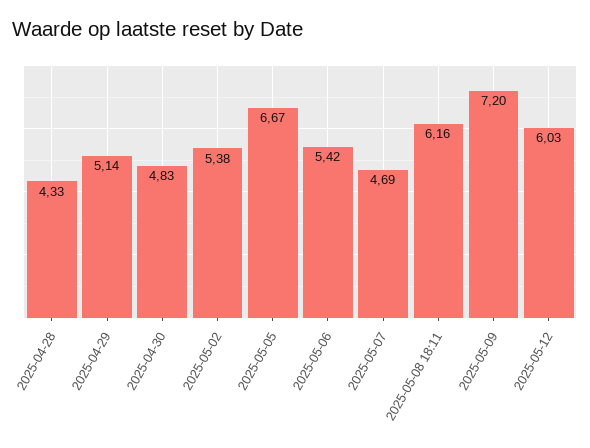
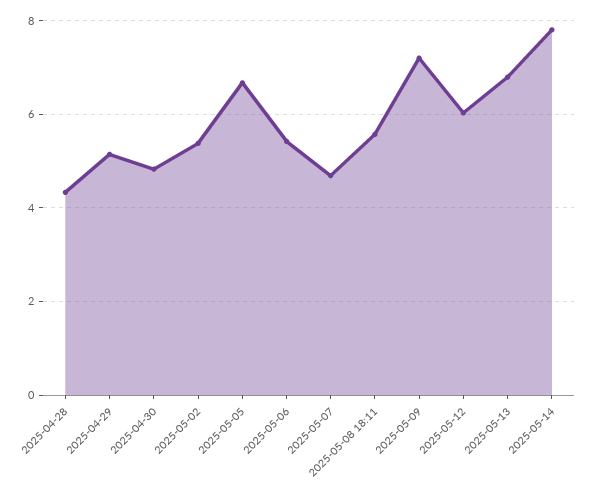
2025-05-08 18:11: 6.16 -> 5.6
2025-05-13: none -> 6.8
2025-05-14: none -> 7.8

